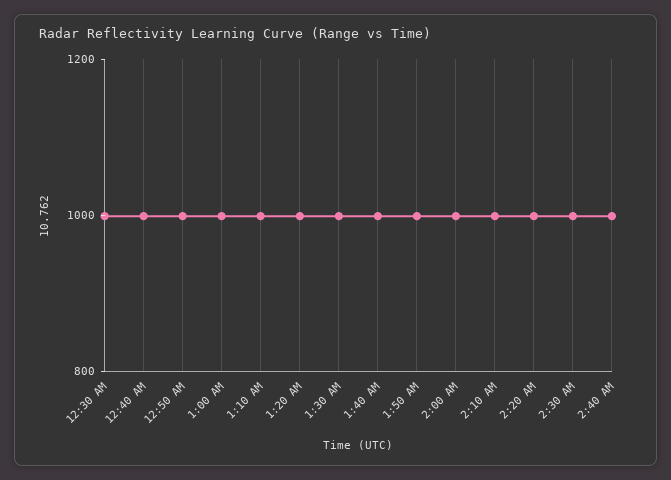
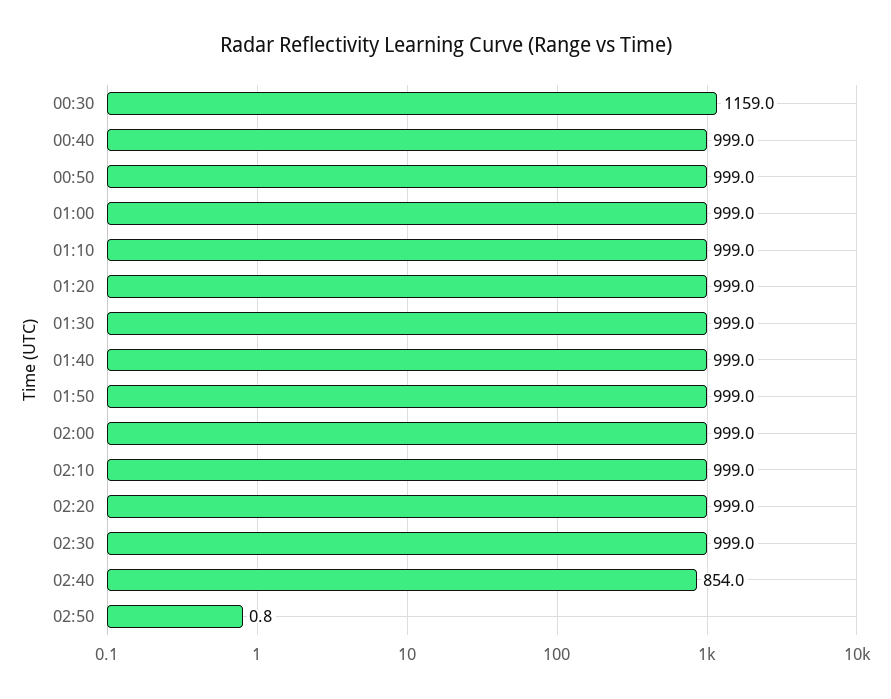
12:30 AM: 1000 -> 1159
2:40 AM: 1000 -> 854
02:50: none -> 0.8

